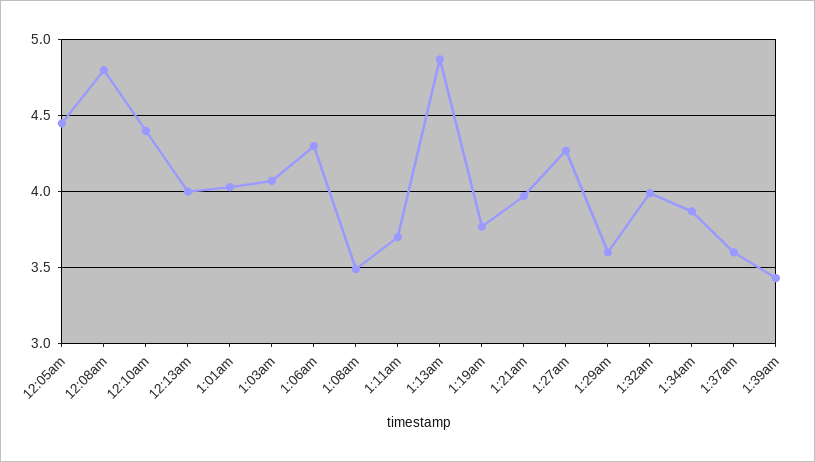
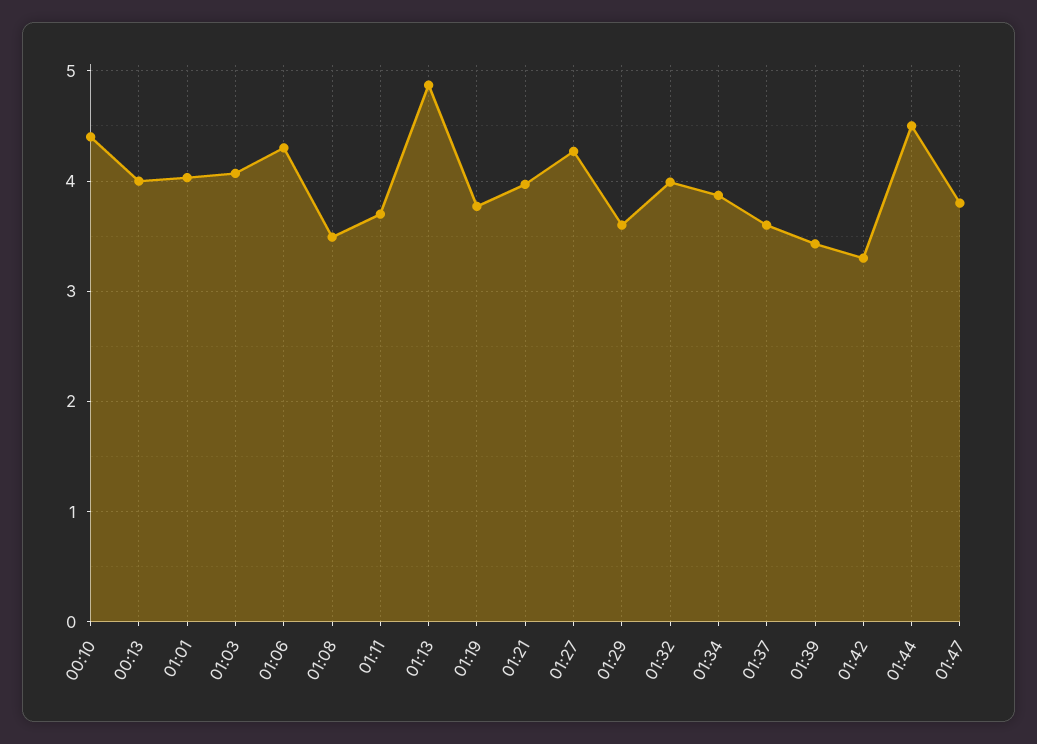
12:05am: 4.45 -> none
12:08am: 4.8 -> none
01:42: none -> 3.3
01:44: none -> 4.5
01:47: none -> 3.8

